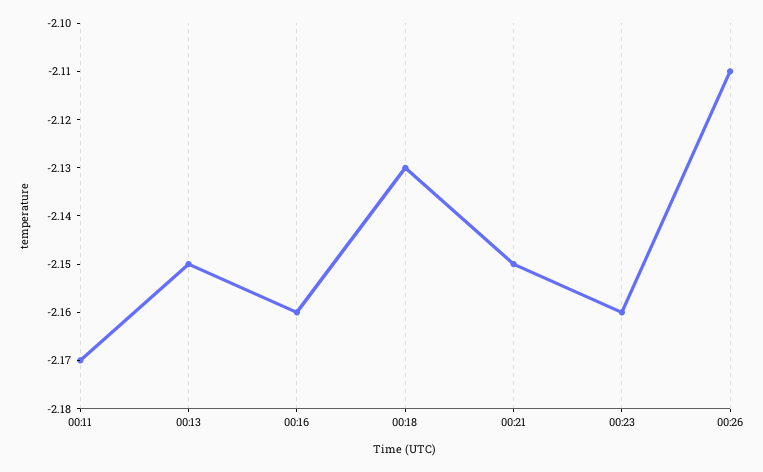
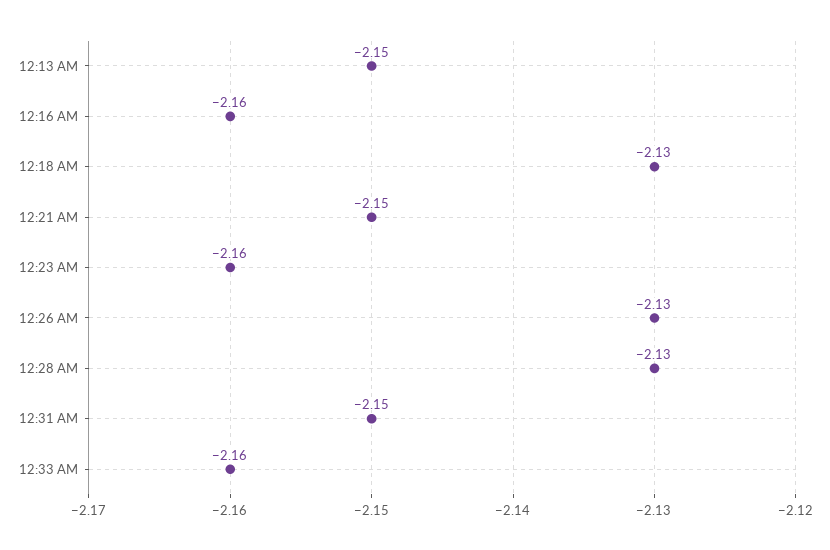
00:11: -2.17 -> none
00:26: -2.11 -> -2.13
12:28 AM: none -> -2.13
12:31 AM: none -> -2.15
12:33 AM: none -> -2.16

